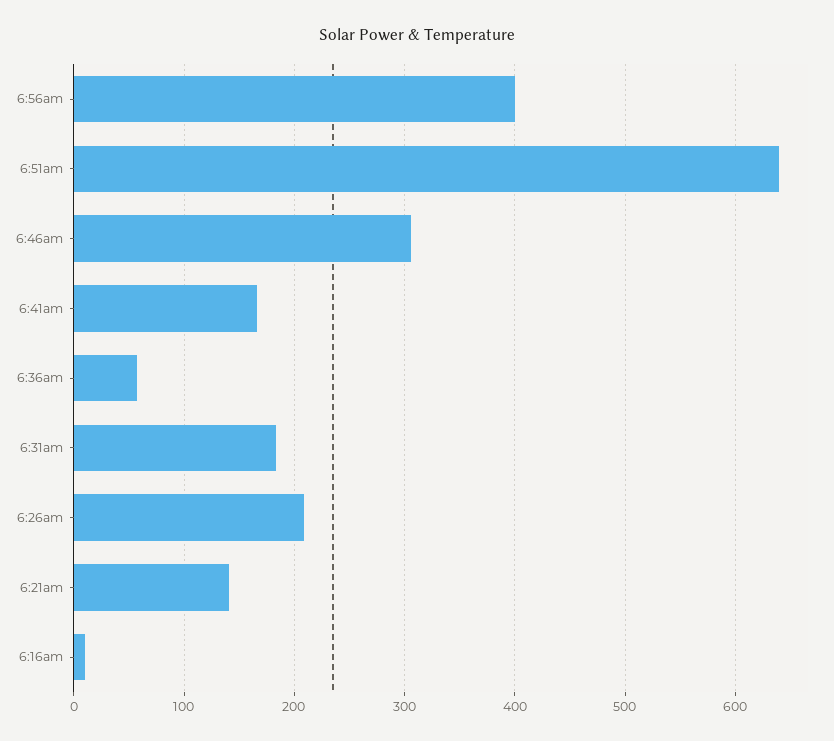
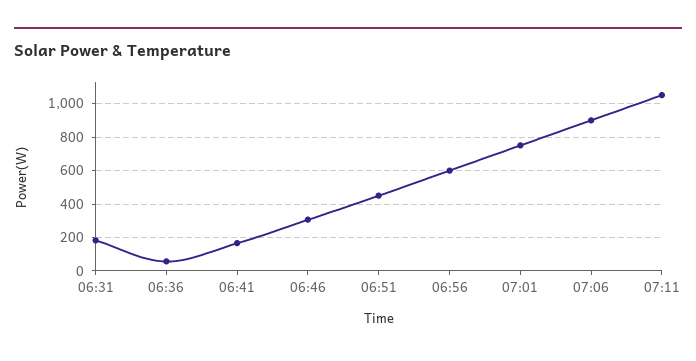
6:56am: 400 -> 600
6:51am: 640 -> 450
6:26am: 210 -> none
6:21am: 140 -> none
6:16am: 10 -> none
07:01: none -> 750
07:06: none -> 900
07:11: none -> 1050

